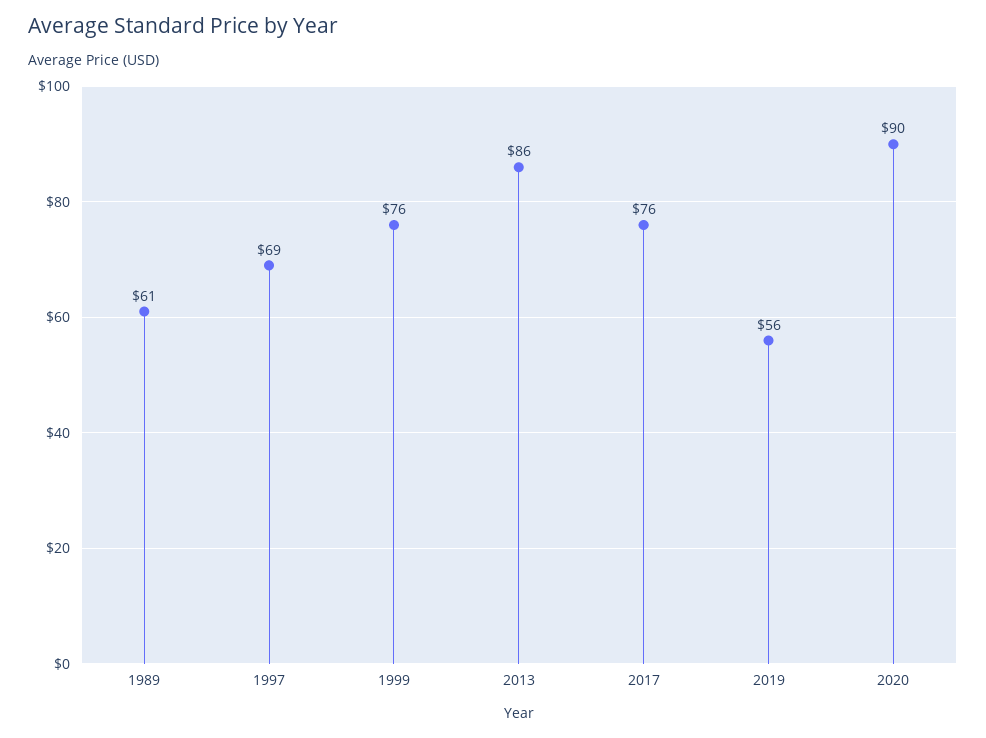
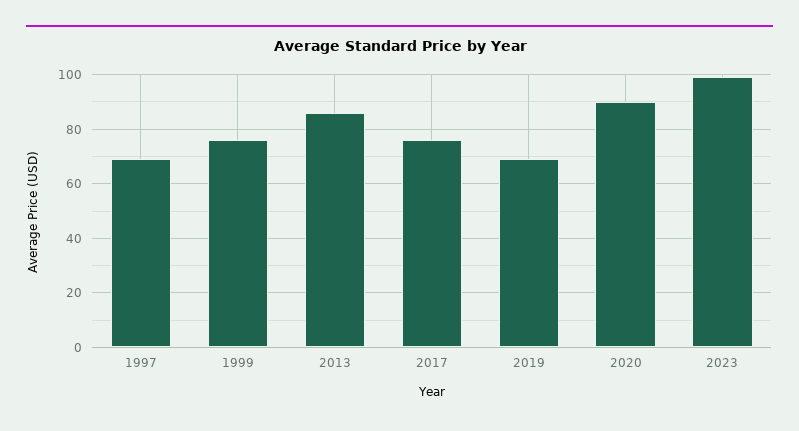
1989: 61 -> none
2019: 56 -> 70
2023: none -> 100

